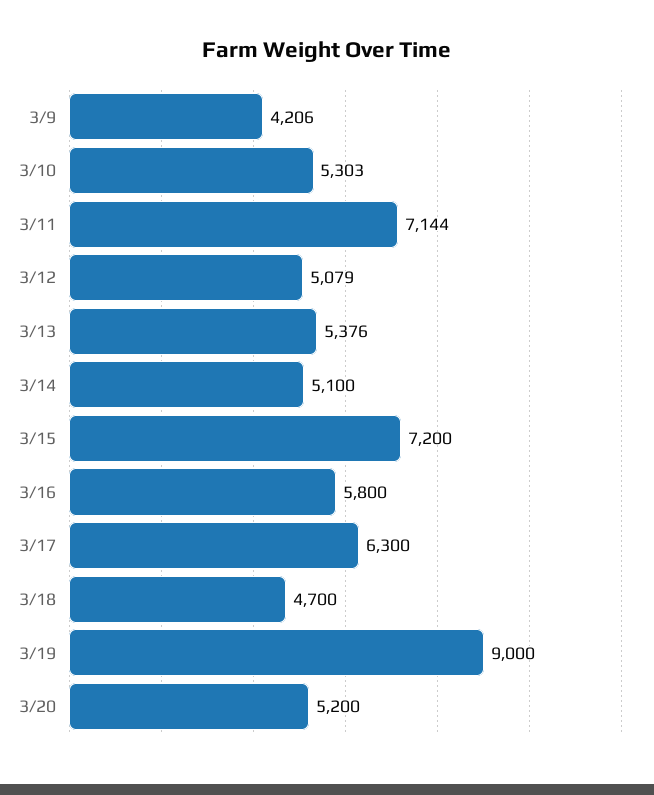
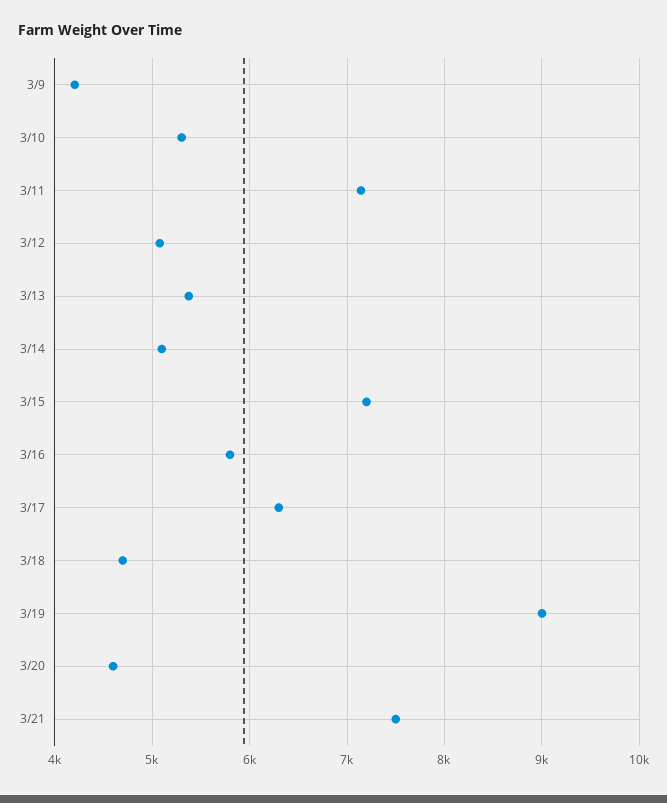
3/20: 5200 -> 4600
3/21: none -> 7500

